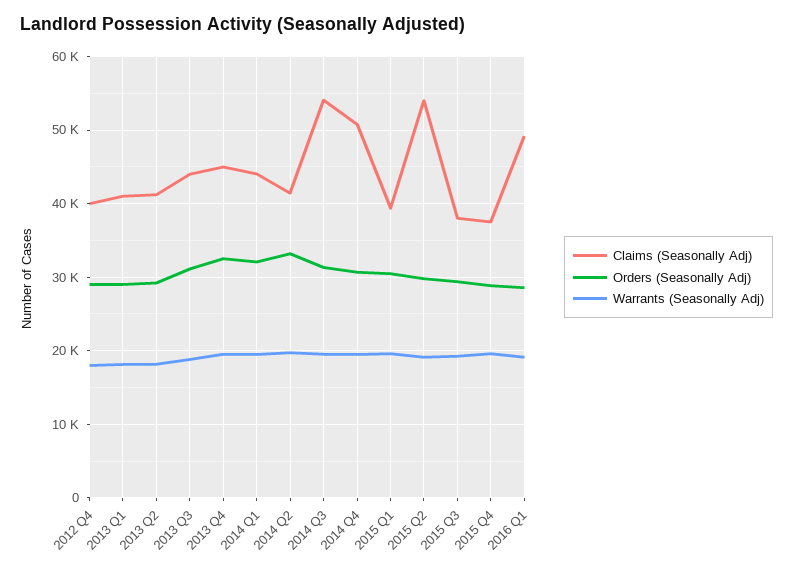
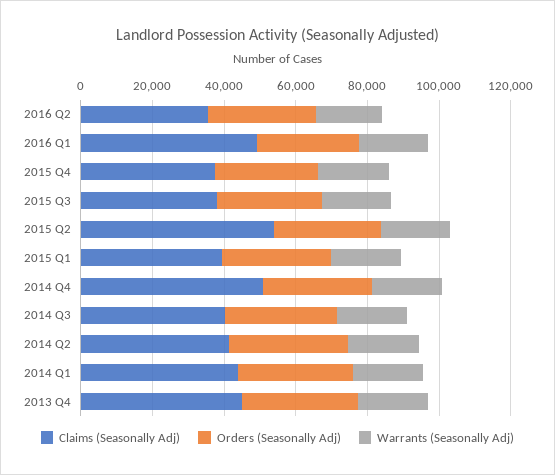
Claims (Seasonally Adj), 2012 Q4: 40000 -> none
Orders (Seasonally Adj), 2012 Q4: 29000 -> none
Warrants (Seasonally Adj), 2012 Q4: 18000 -> none
Claims (Seasonally Adj), 2013 Q1: 41000 -> none
Orders (Seasonally Adj), 2013 Q1: 29000 -> none
Warrants (Seasonally Adj), 2013 Q1: 18000 -> none
Claims (Seasonally Adj), 2013 Q2: 41000 -> none
Orders (Seasonally Adj), 2013 Q2: 29000 -> none
Warrants (Seasonally Adj), 2013 Q2: 18000 -> none
Claims (Seasonally Adj), 2013 Q3: 44000 -> none
Orders (Seasonally Adj), 2013 Q3: 31000 -> none
Warrants (Seasonally Adj), 2013 Q3: 19000 -> none
Claims (Seasonally Adj), 2014 Q3: 54000 -> 40000
Claims (Seasonally Adj), 2016 Q2: none -> 35000
Orders (Seasonally Adj), 2016 Q2: none -> 30000
Warrants (Seasonally Adj), 2016 Q2: none -> 20000

